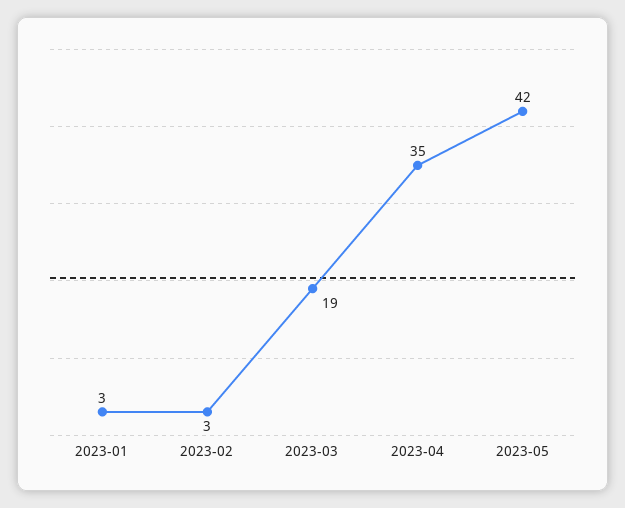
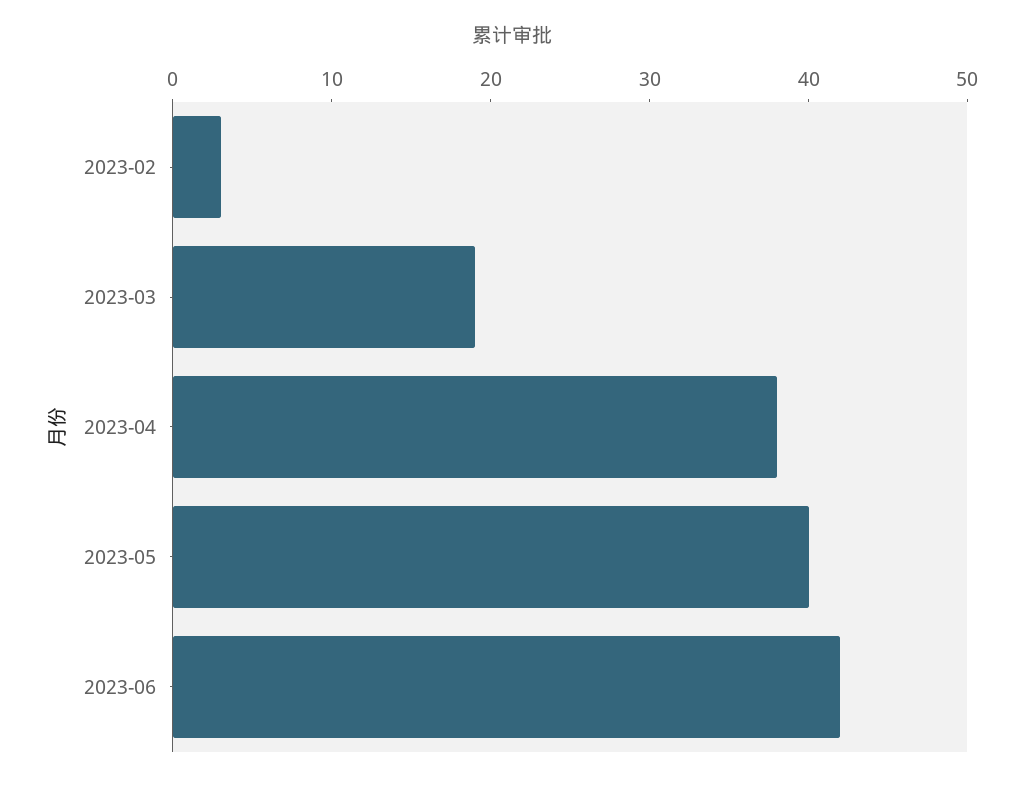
2023-01: 3 -> none
2023-04: 35 -> 38
2023-05: 42 -> 40
2023-06: none -> 42

